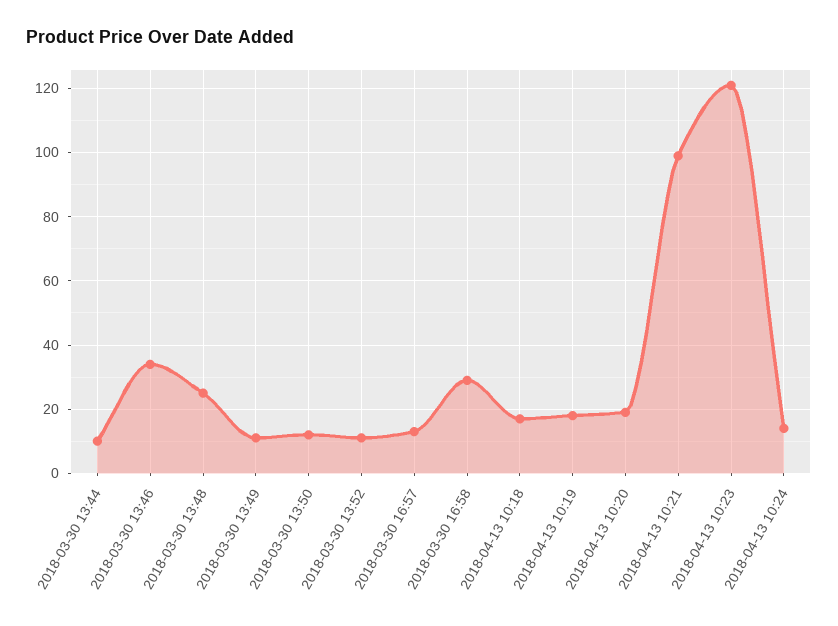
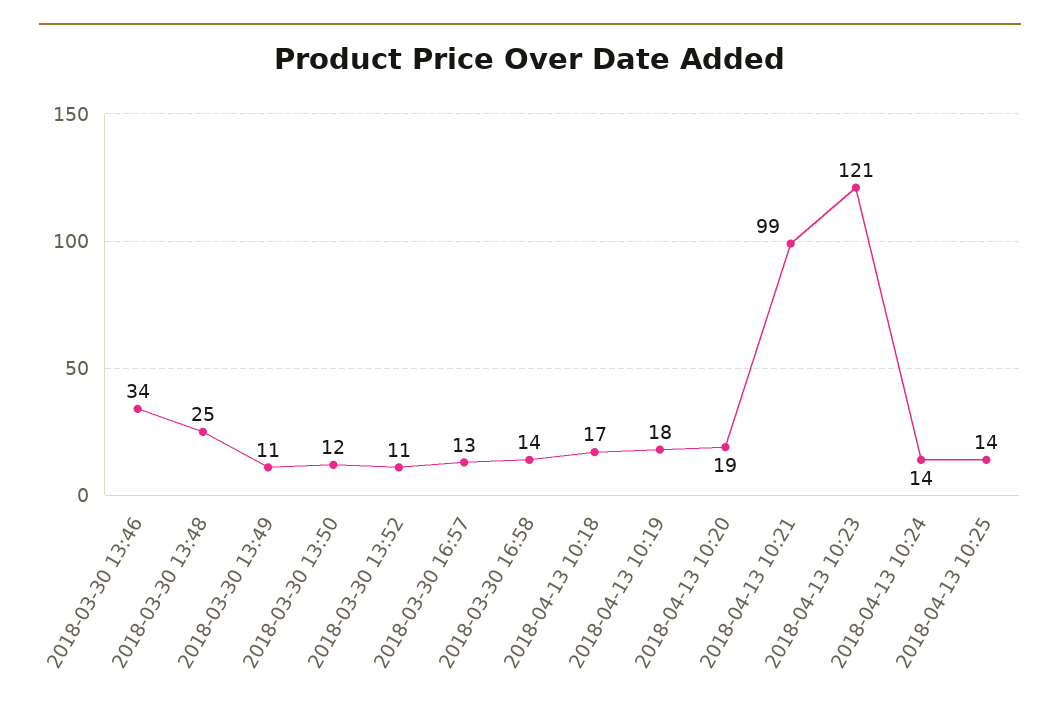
2018-03-30 13:44: 10 -> none
2018-03-30 16:58: 30 -> 14
2018-04-13 10:25: none -> 14

